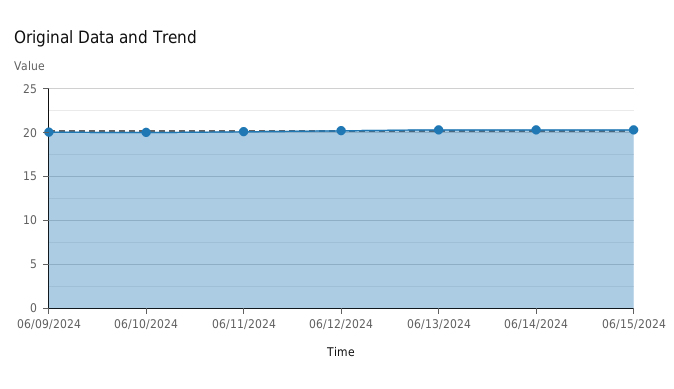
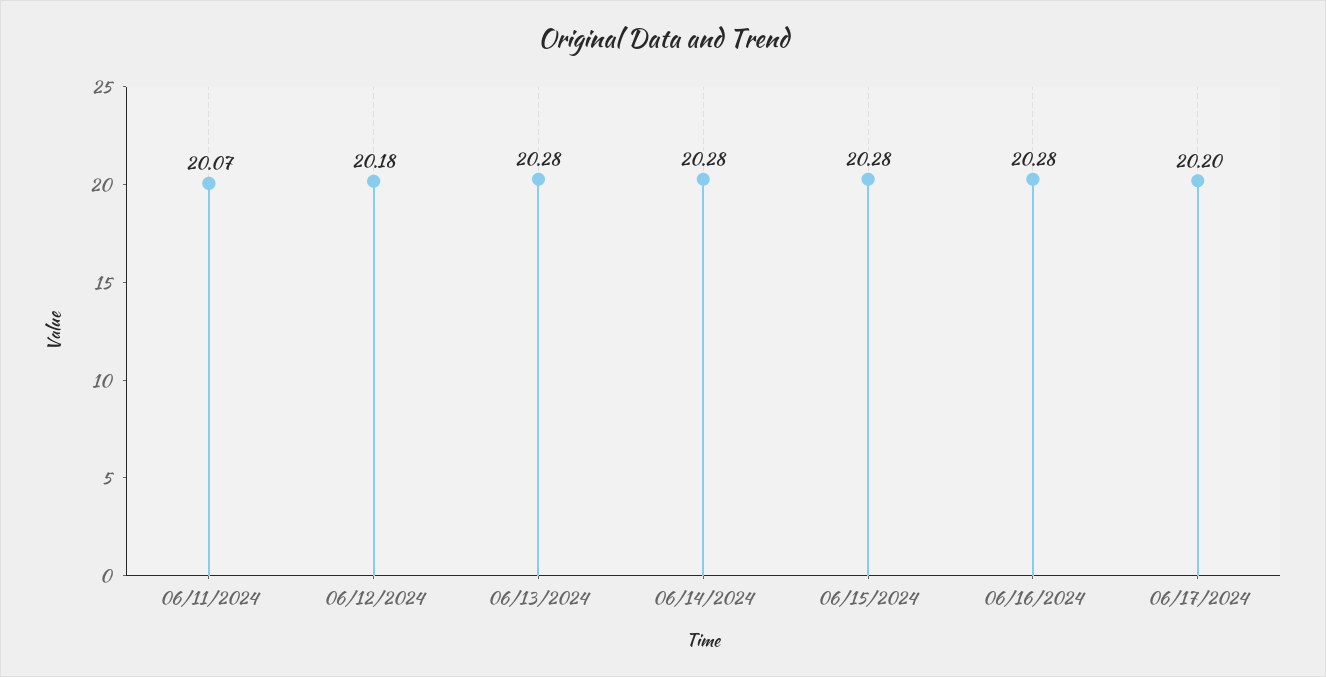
06/09/2024: 20 -> none
06/10/2024: 20 -> none
06/16/2024: none -> 20.28
06/17/2024: none -> 20.2

